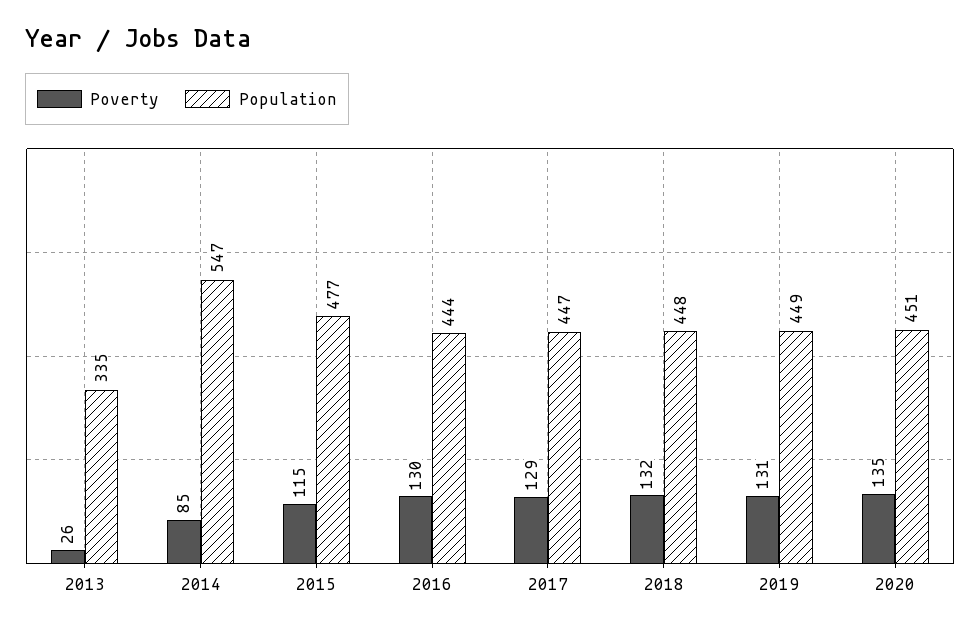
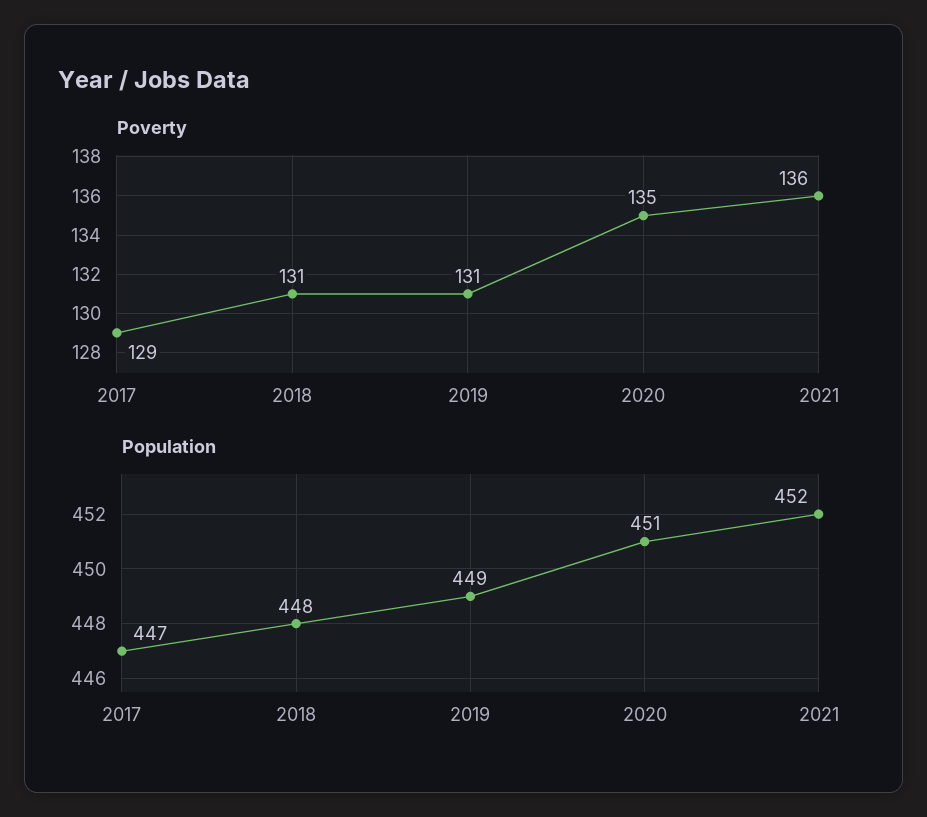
Poverty, 2013: 26 -> none
Population, 2013: 335 -> none
Poverty, 2014: 85 -> none
Population, 2014: 547 -> none
Poverty, 2015: 115 -> none
Population, 2015: 477 -> none
Poverty, 2016: 130 -> none
Population, 2016: 444 -> none
Poverty, 2018: 132 -> 131
Poverty, 2021: none -> 136
Population, 2021: none -> 452

